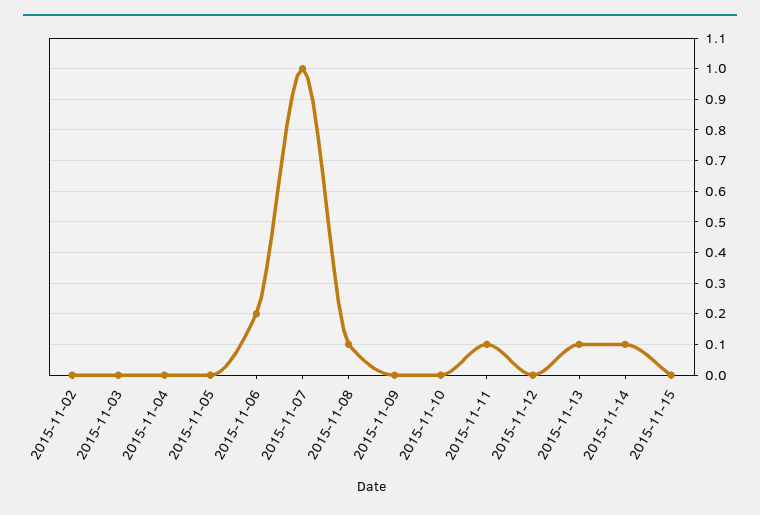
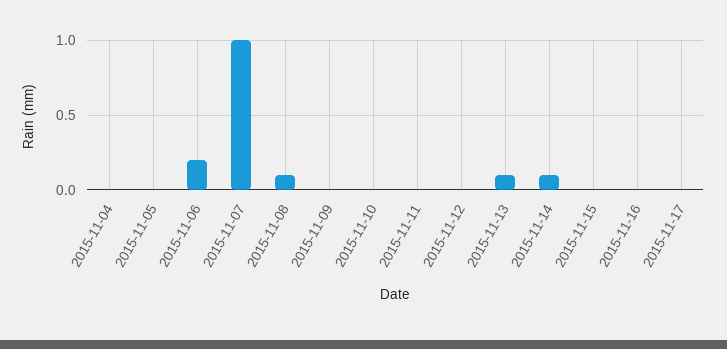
2015-11-02: 0 -> none
2015-11-03: 0 -> none
2015-11-11: 0.1 -> 0
2015-11-16: none -> 0
2015-11-17: none -> 0

